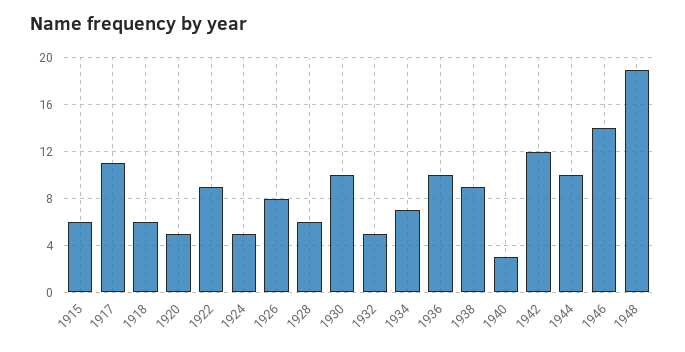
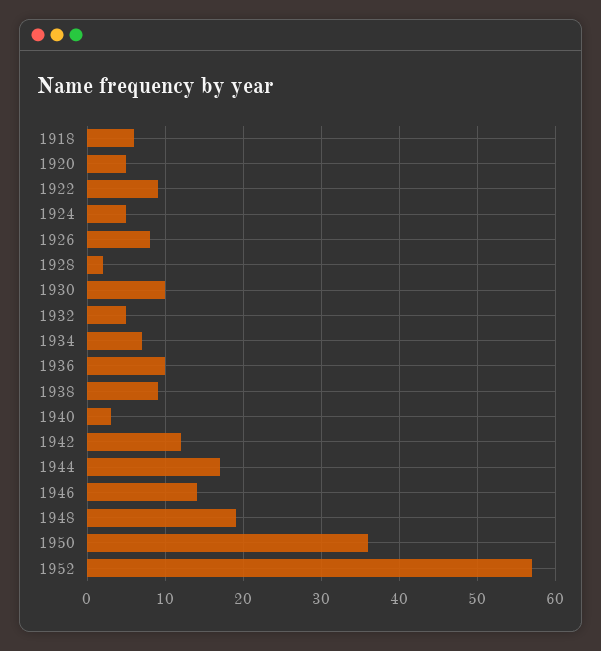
1915: 6 -> none
1917: 11 -> none
1928: 6 -> 2
1944: 10 -> 17
1950: none -> 36
1952: none -> 57

